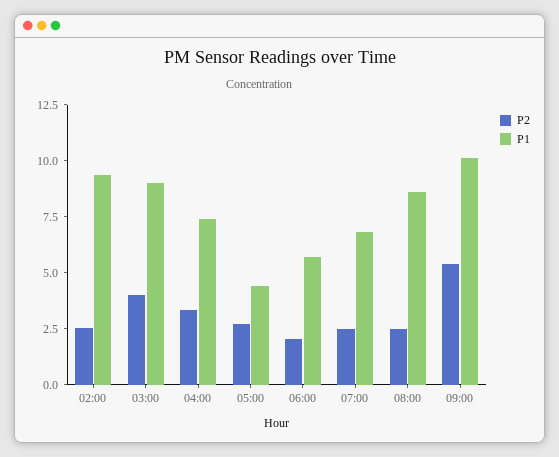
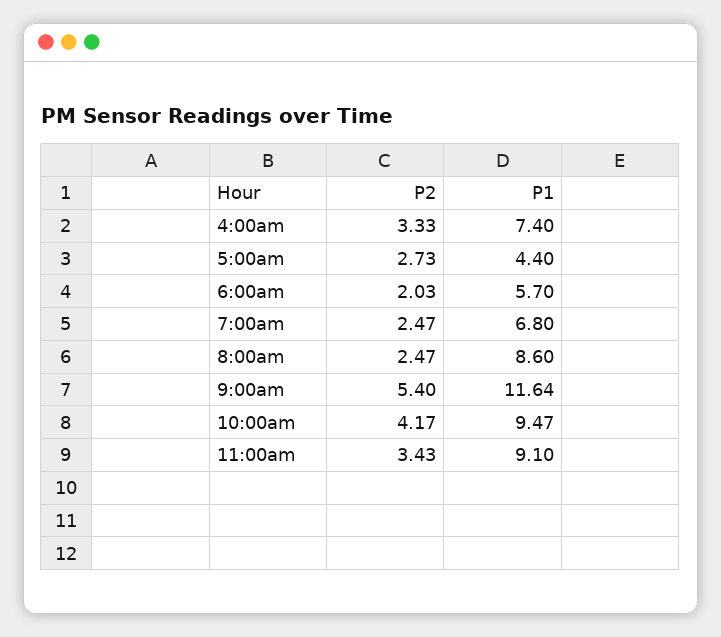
P2, 02:00: 2.5 -> none
P1, 02:00: 9.5 -> none
P2, 03:00: 4 -> none
P1, 03:00: 9 -> none
P1, 09:00: 10 -> 11.64
P2, 10:00am: none -> 4.17
P1, 10:00am: none -> 9.47
P2, 11:00am: none -> 3.43
P1, 11:00am: none -> 9.1

